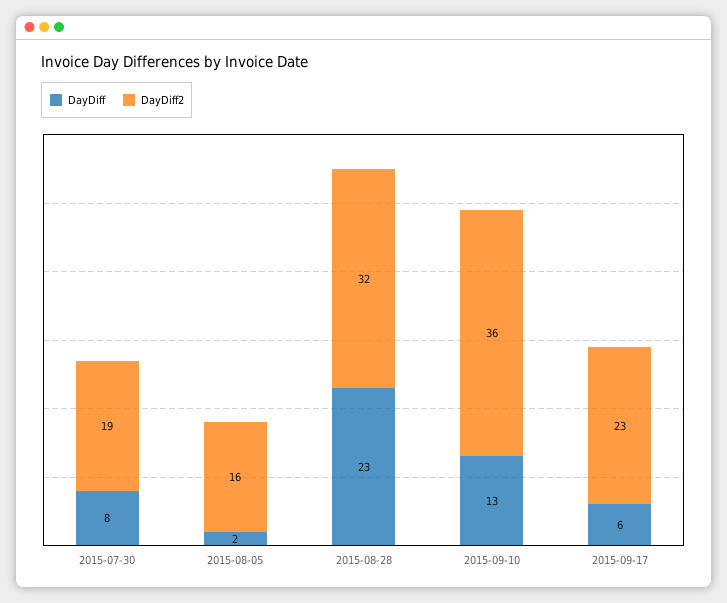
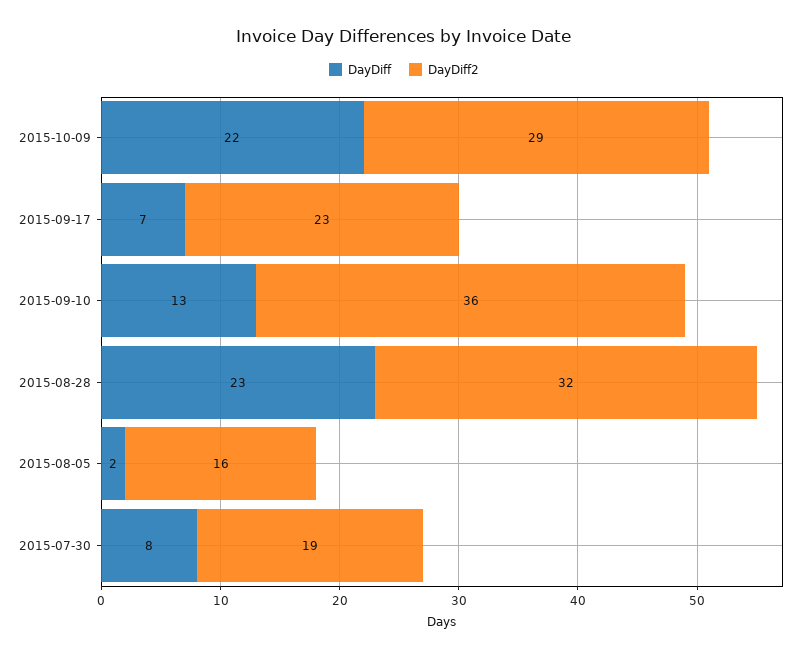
DayDiff, 2015-09-17: 6 -> 7
DayDiff, 2015-10-09: none -> 22
DayDiff2, 2015-10-09: none -> 29

